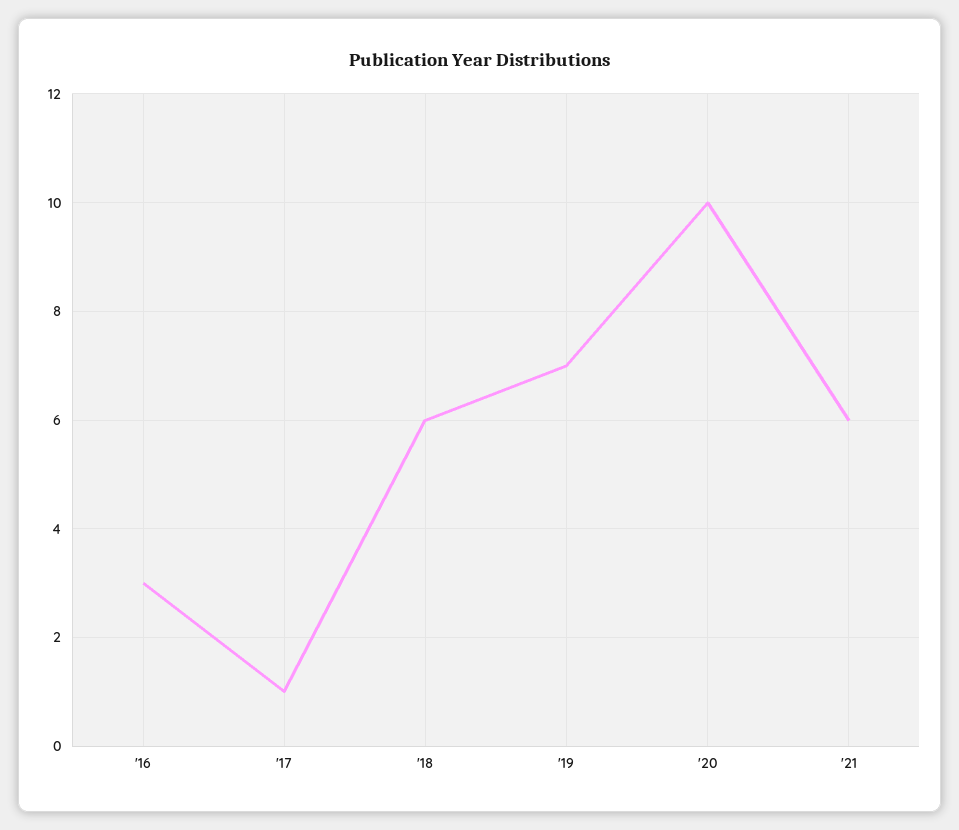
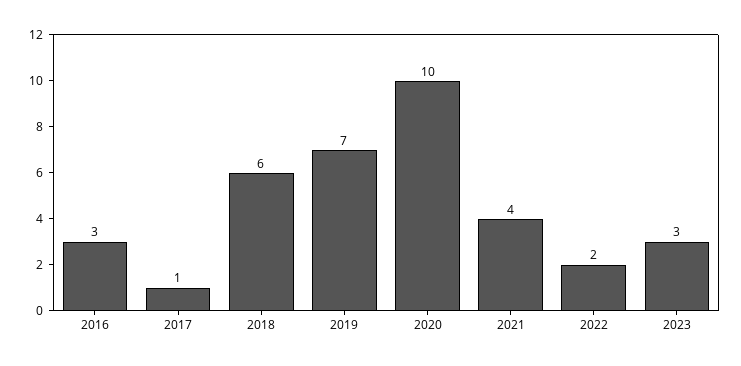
'21: 6 -> 4
2022: none -> 2
2023: none -> 3

